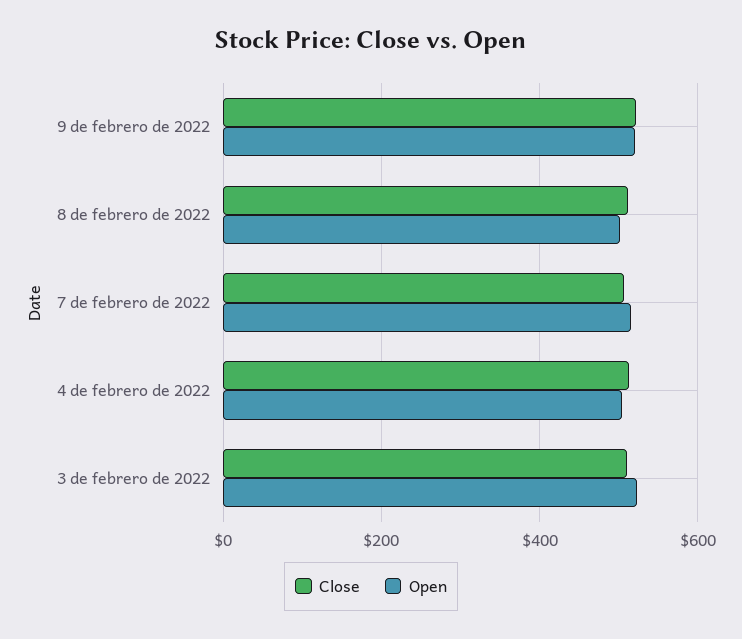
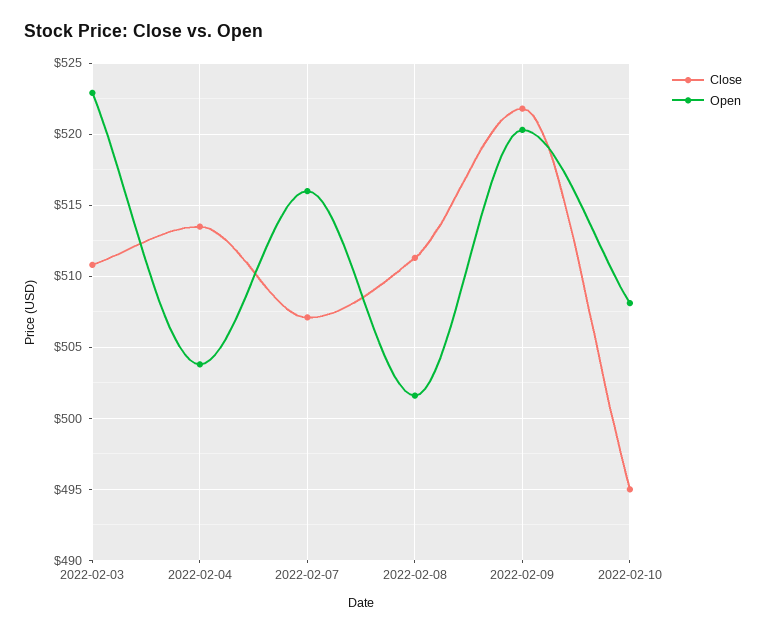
Close, 2022-02-10: none -> 495
Open, 2022-02-10: none -> 508

